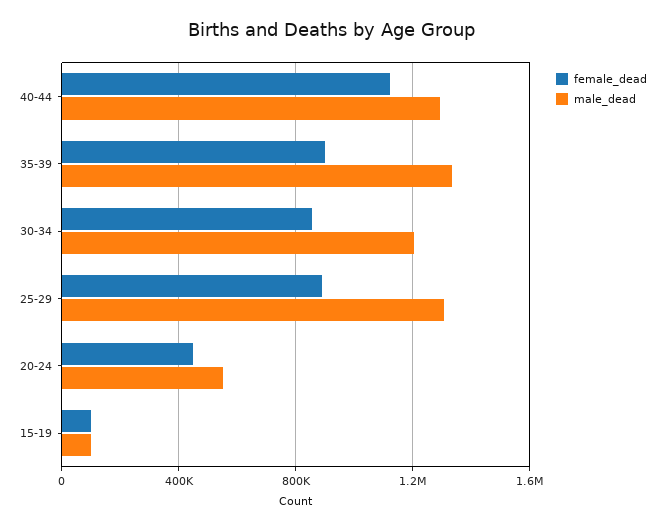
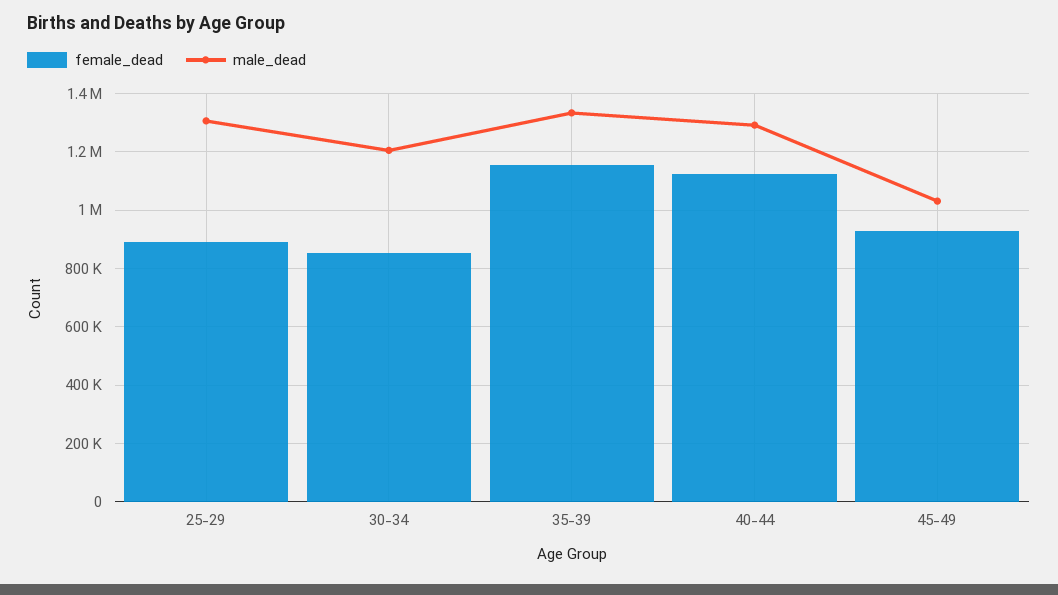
female_dead, 35-39: 900000 -> 1150000
female_dead, 20-24: 450000 -> none
male_dead, 20-24: 550000 -> none
female_dead, 15-19: 100000 -> none
male_dead, 15-19: 100000 -> none
female_dead, 45-49: none -> 925000
male_dead, 45-49: none -> 1025000

